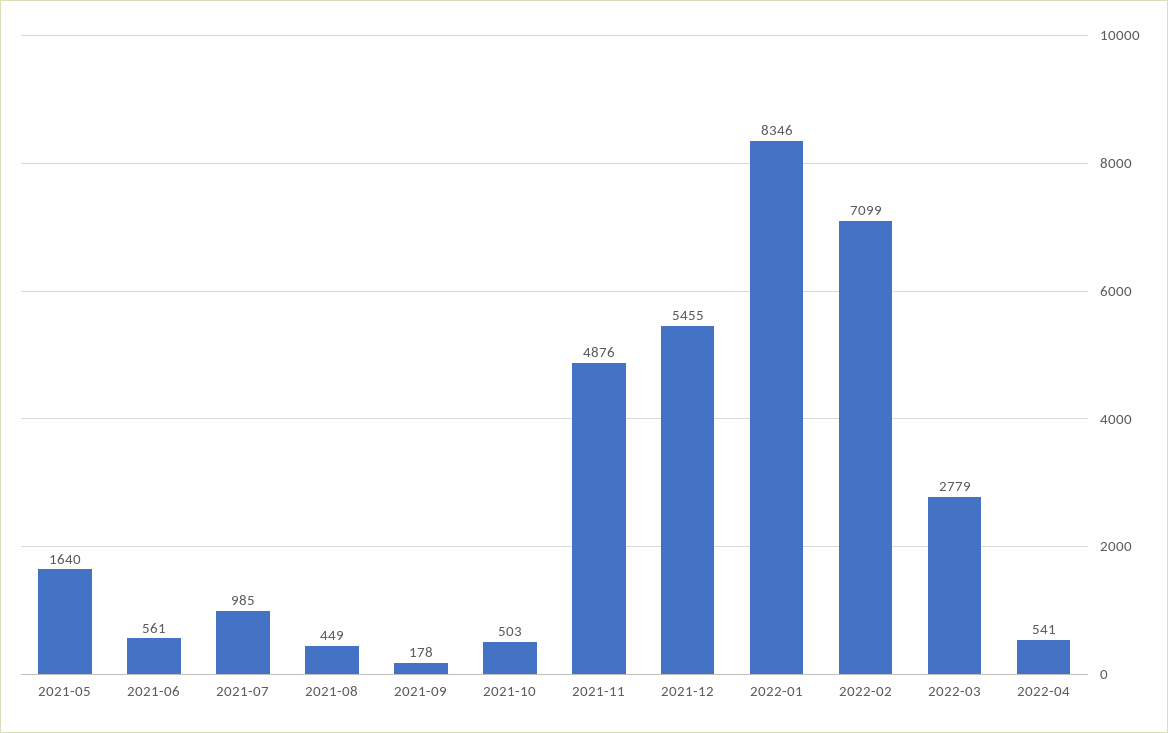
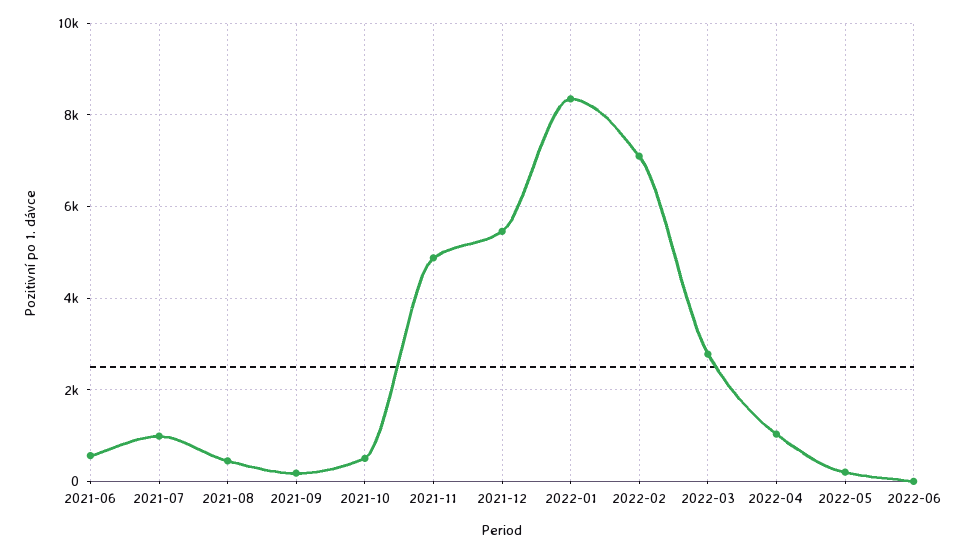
2021-05: 1640 -> none
2022-04: 541 -> 1000
2022-05: none -> 200
2022-06: none -> 0

